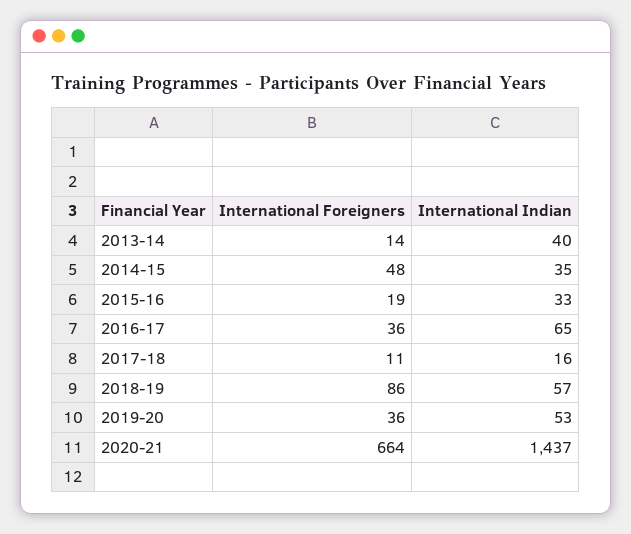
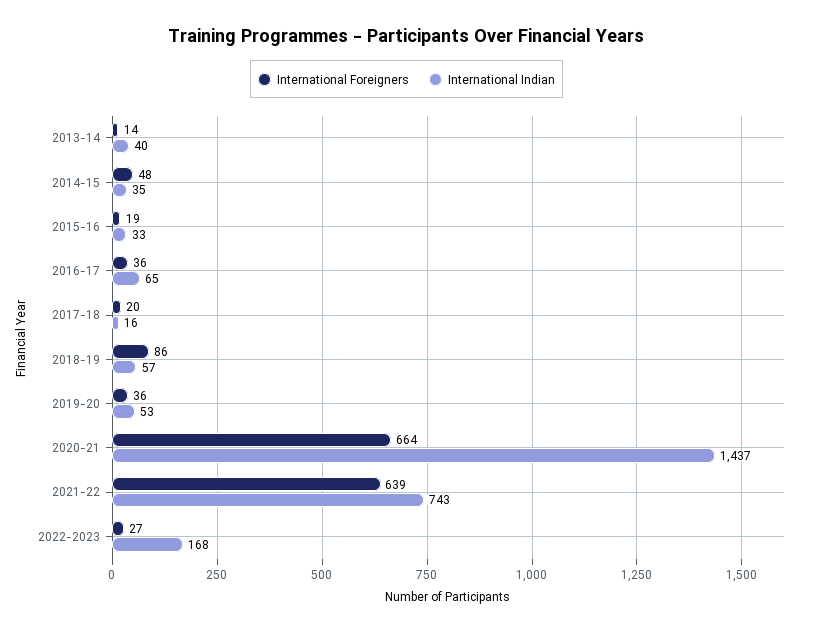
International Foreigners, 2017-18: 11 -> 20
International Foreigners, 2021-22: none -> 639
International Indian, 2021-22: none -> 743
International Foreigners, 2022-2023: none -> 27
International Indian, 2022-2023: none -> 168

